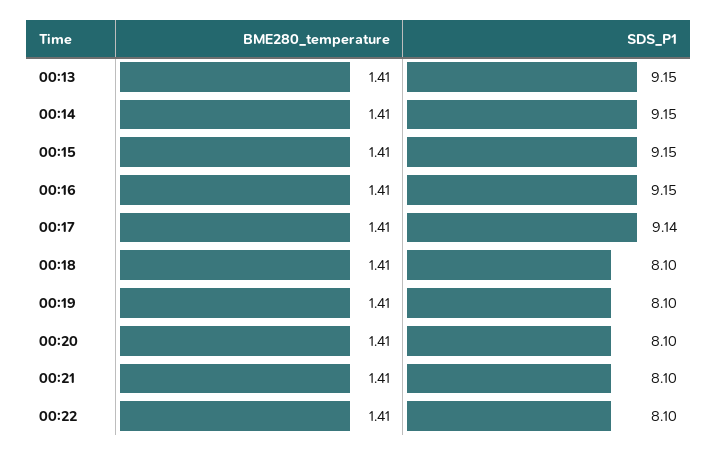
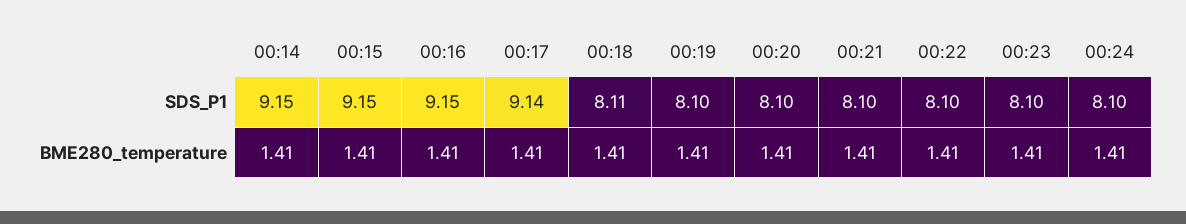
BME280_temperature, 00:13: 1.41 -> none
SDS_P1, 00:13: 9.15 -> none
SDS_P1, 00:18: 8.1 -> 8.11
SDS_P1, 00:23: none -> 8.1
SDS_P1, 00:24: none -> 8.1
BME280_temperature, 00:23: none -> 1.41
BME280_temperature, 00:24: none -> 1.41

